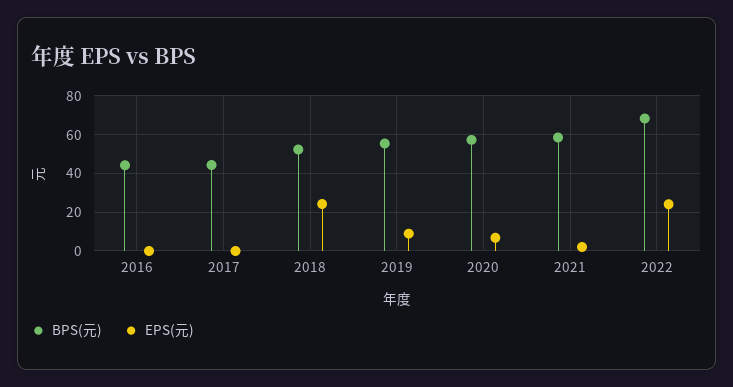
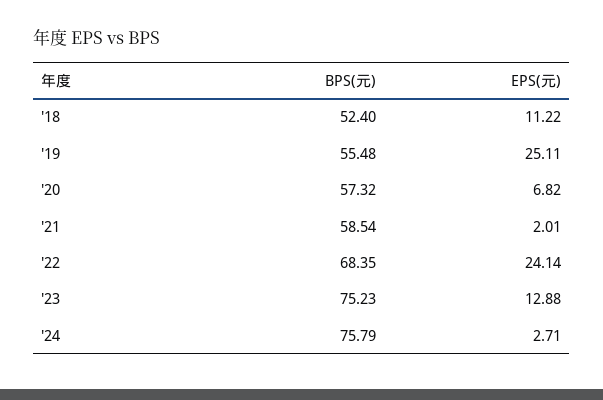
BPS(元), 2016: 45 -> none
EPS(元), 2016: 0 -> none
BPS(元), 2017: 45 -> none
EPS(元), 2017: 0 -> none
EPS(元), 2018: 25 -> 11.22
EPS(元), 2019: 10 -> 25.11
BPS(元), '23: none -> 75.23
EPS(元), '23: none -> 12.88
BPS(元), '24: none -> 75.79
EPS(元), '24: none -> 2.71

